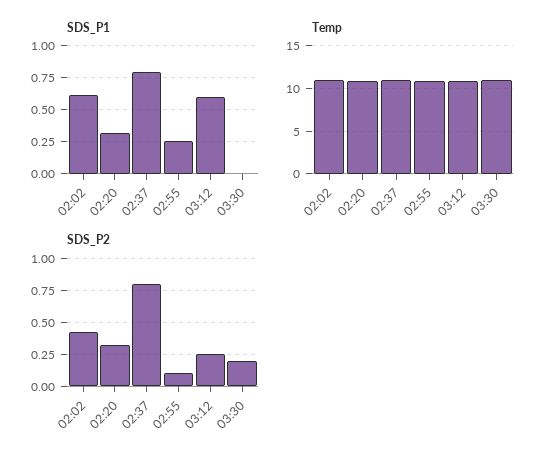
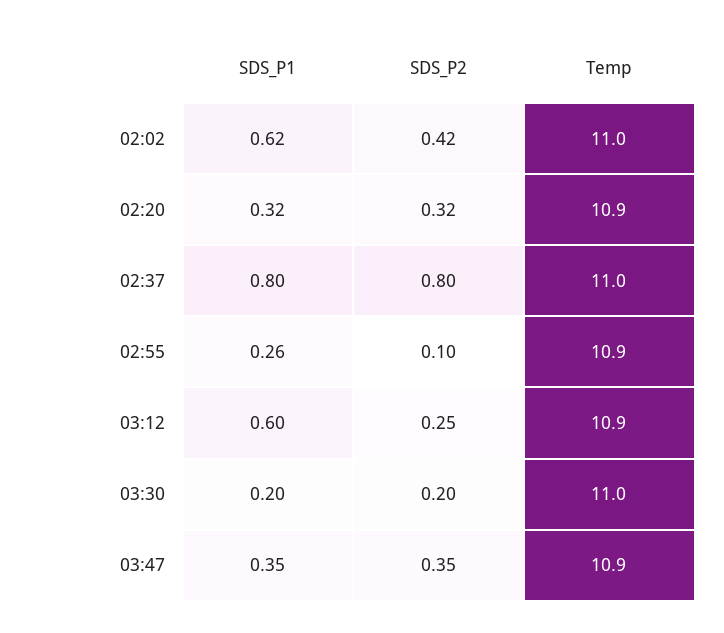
SDS_P1, 03:30: 0 -> 0.2
SDS_P1, 03:47: none -> 0.35
SDS_P2, 03:47: none -> 0.35
Temp, 03:47: none -> 10.9

